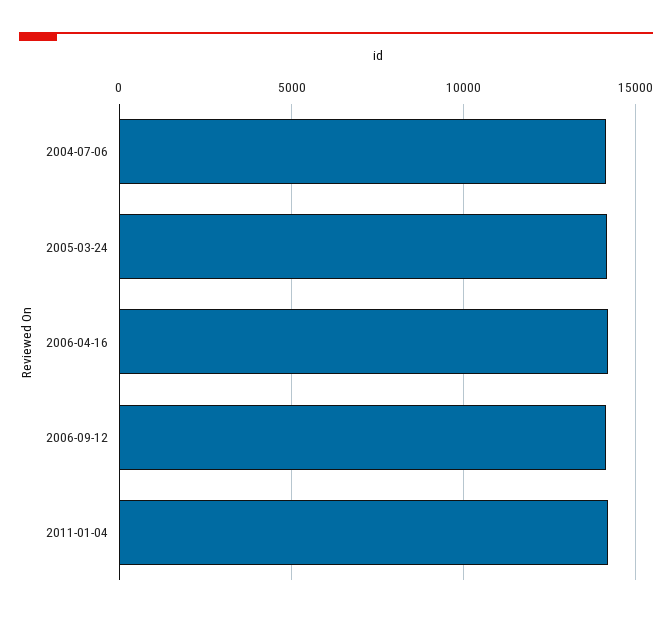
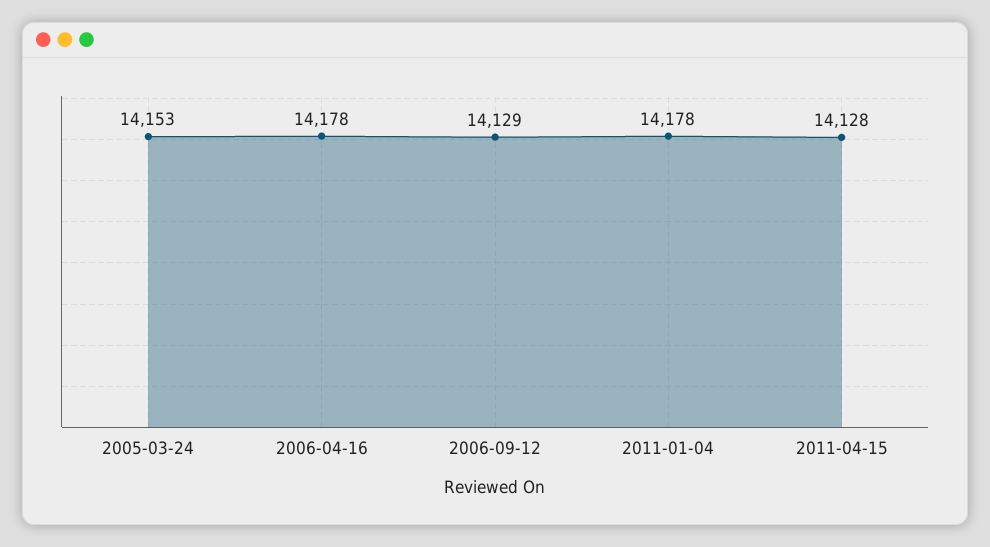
2004-07-06: 14000 -> none
2011-04-15: none -> 14128

